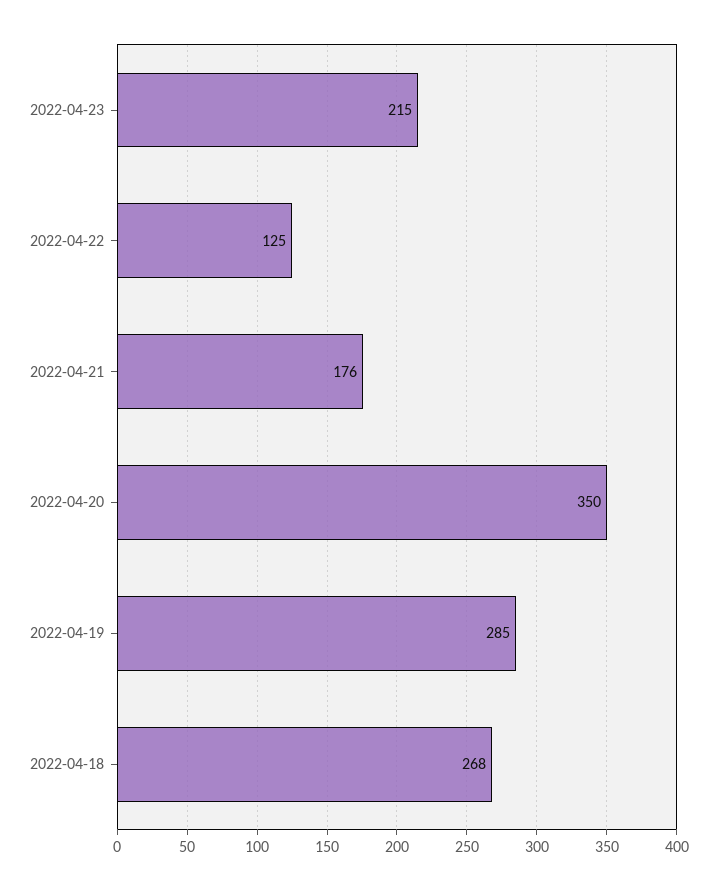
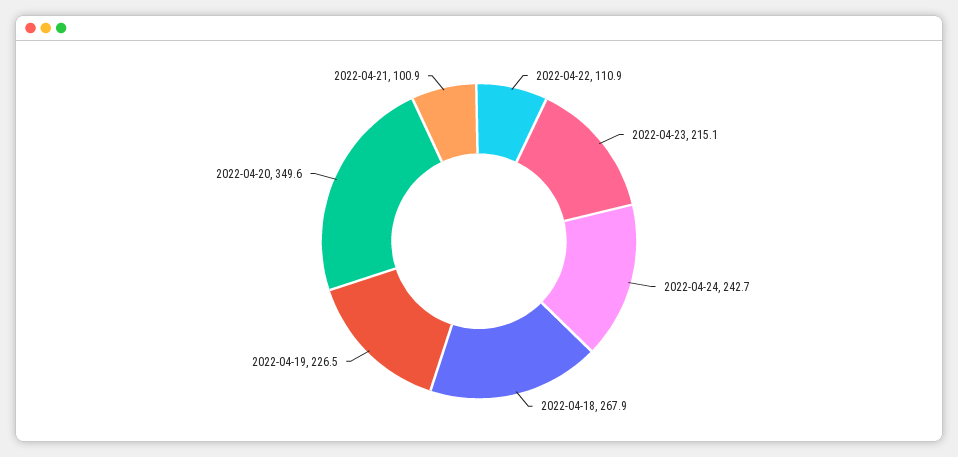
2022-04-22: 125 -> 110.9
2022-04-21: 176 -> 100.9
2022-04-19: 285 -> 226.5
2022-04-24: none -> 242.7

